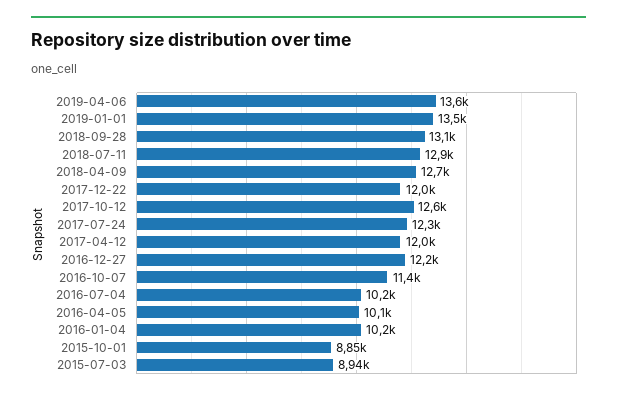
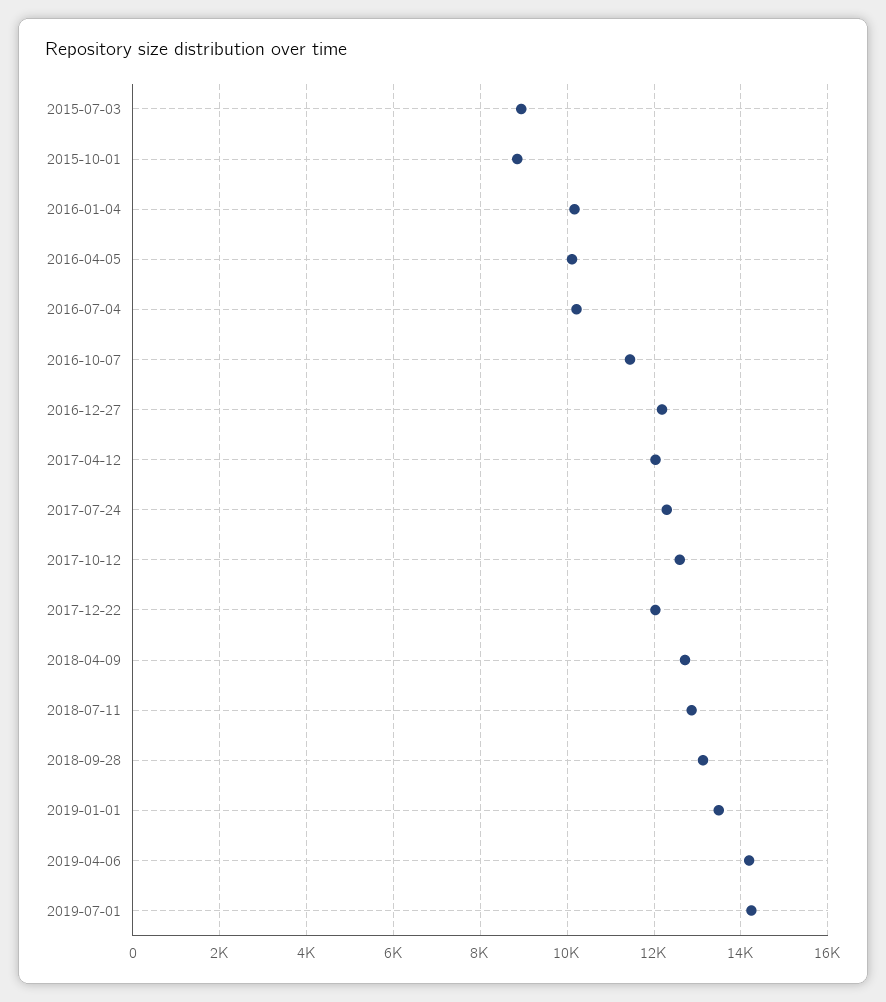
2019-04-06: 13600 -> 14200
2019-07-01: none -> 14200

